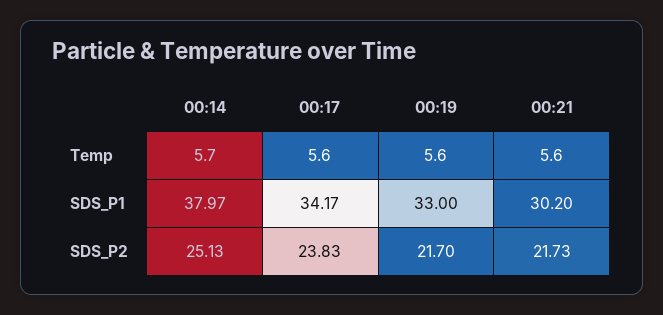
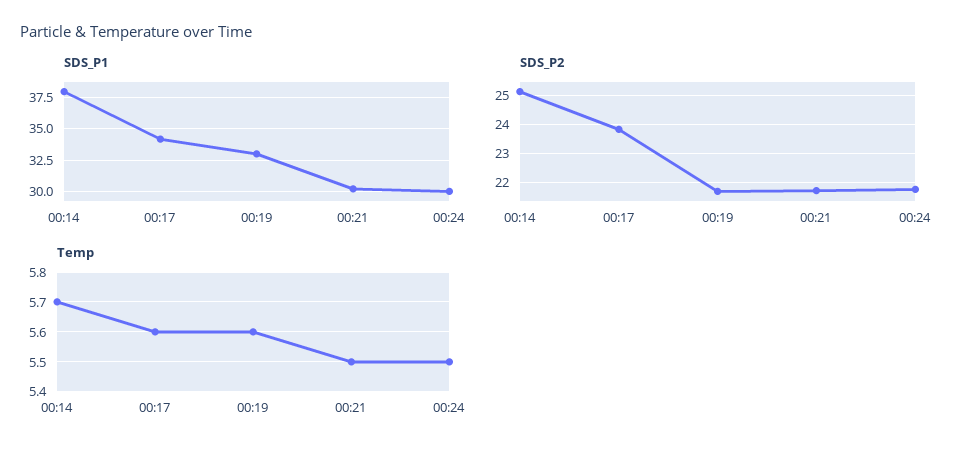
Temp, 00:21: 5.6 -> 5.5
SDS_P1, 00:24: none -> 30
SDS_P2, 00:24: none -> 21.75
Temp, 00:24: none -> 5.5

